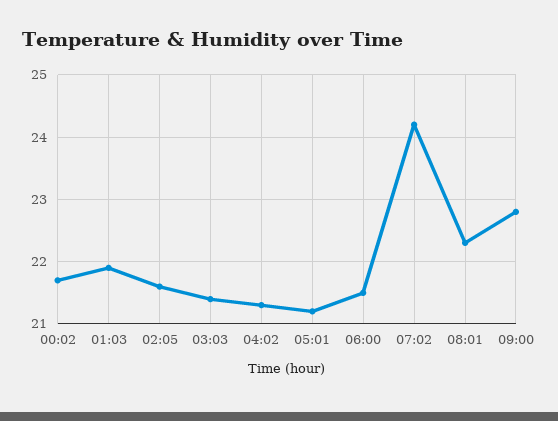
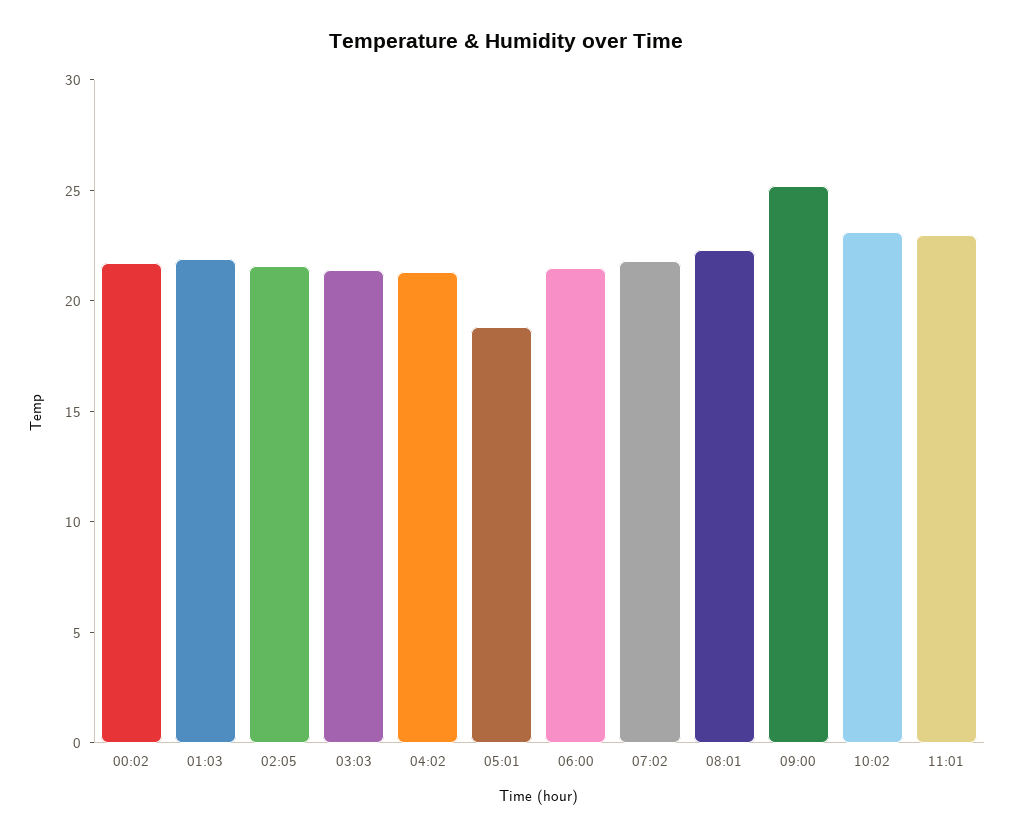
05:01: 21.2 -> 19
07:02: 24.2 -> 22
09:00: 22.8 -> 25
10:02: none -> 23
11:01: none -> 23

